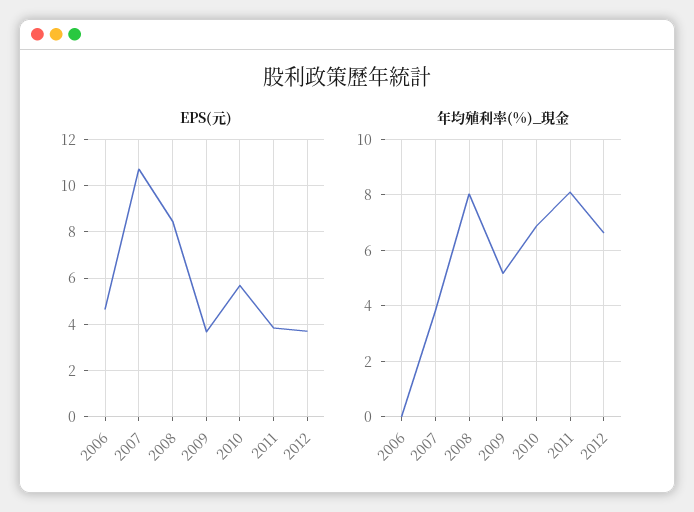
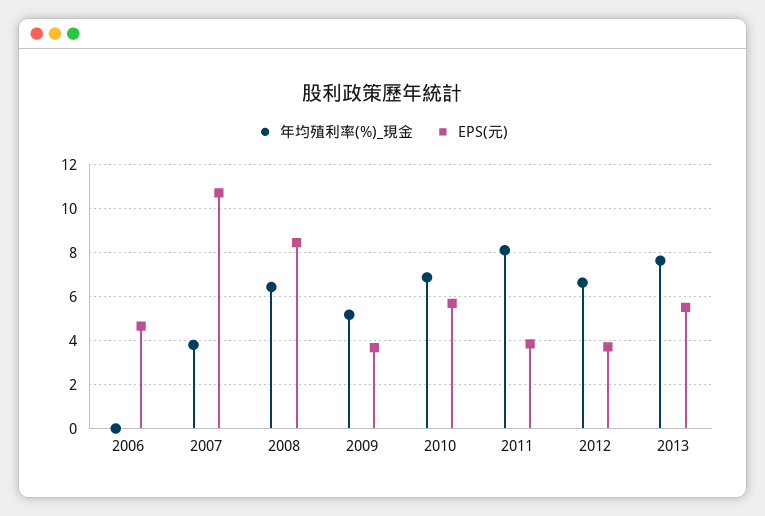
年均殖利率(%)_現金, 2008: 8 -> 6.5
年均殖利率(%)_現金, 2013: none -> 7.5
EPS(元), 2013: none -> 5.5

